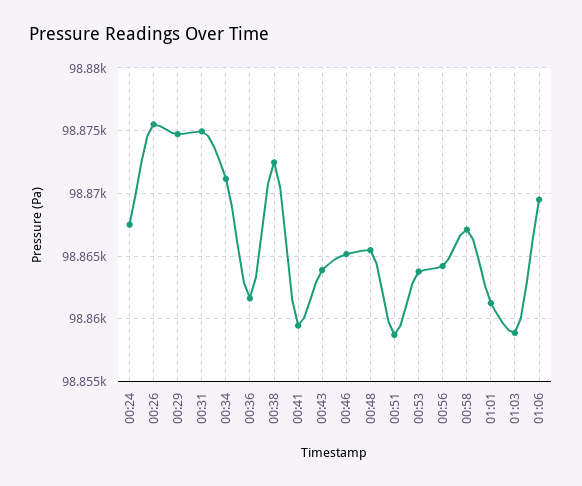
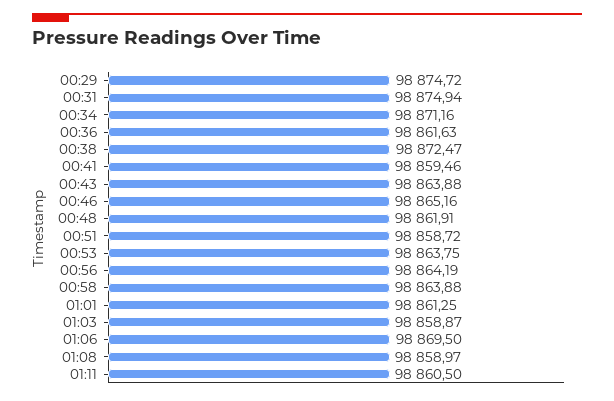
00:24: 98867.5 -> none
00:26: 98875.5 -> none
00:48: 98865.5 -> 98861.91
00:58: 98867 -> 98863.88
01:08: none -> 98858.97
01:11: none -> 98860.5

